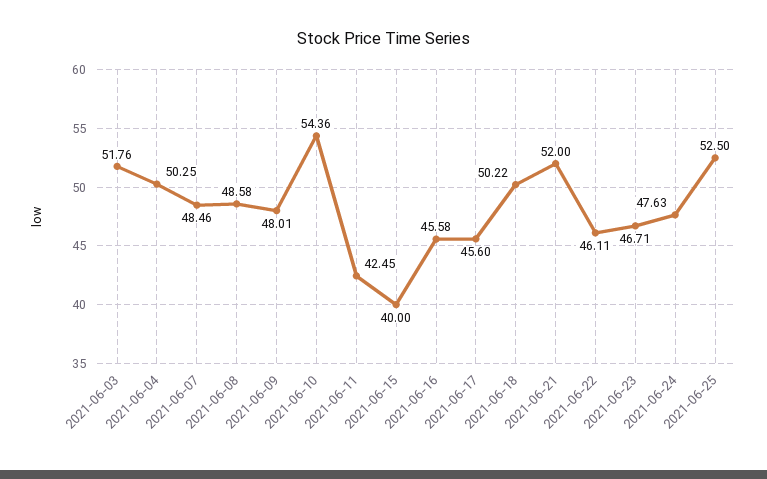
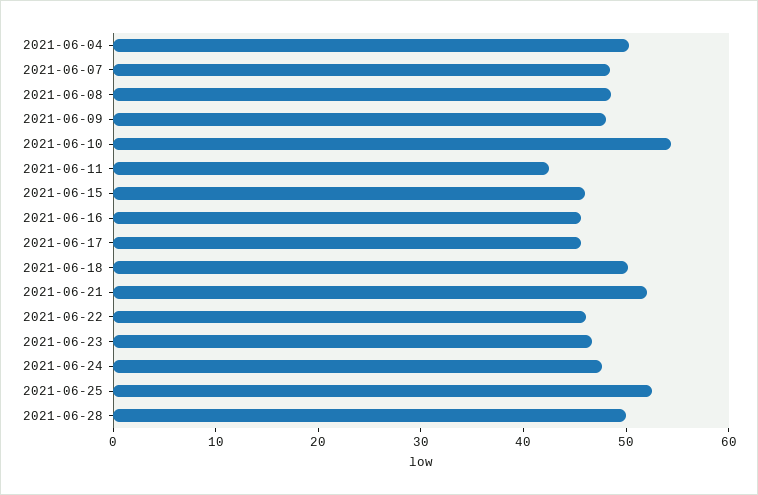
2021-06-03: 51.76 -> none
2021-06-15: 40 -> 46
2021-06-28: none -> 50

